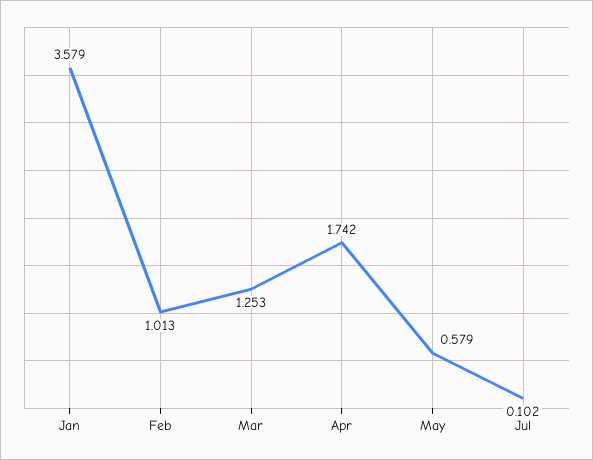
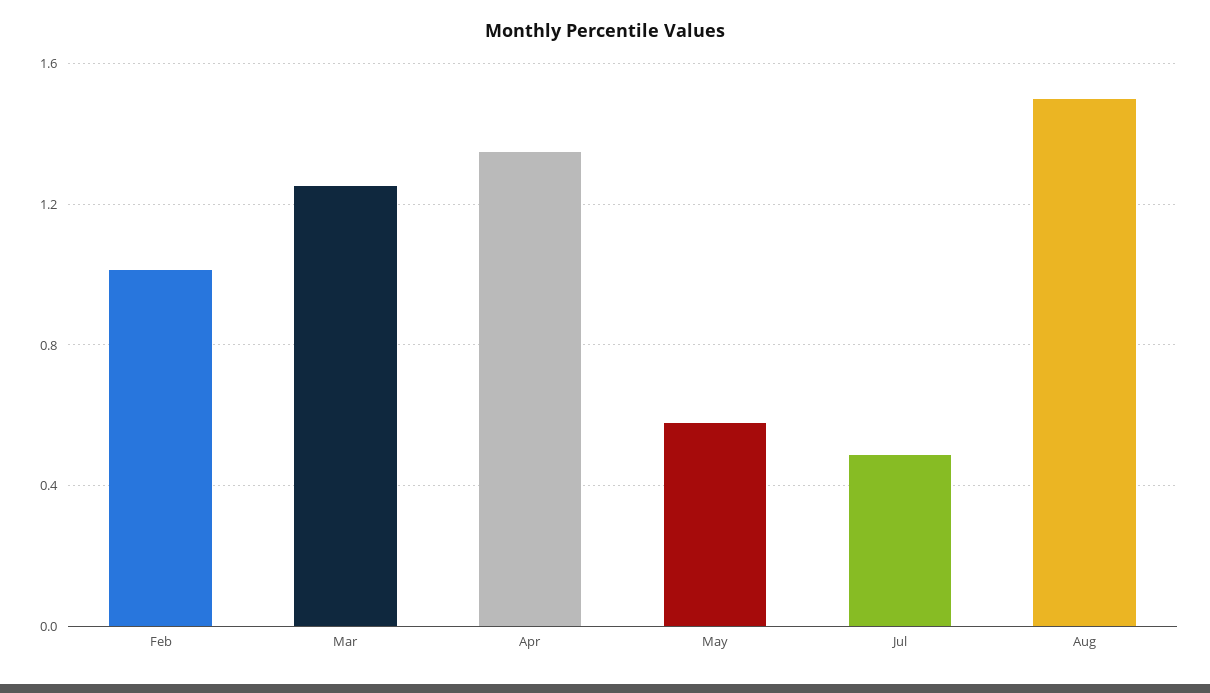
Jan: 3.579 -> none
Apr: 1.742 -> 1.35
Jul: 0.102 -> 0.5
Aug: none -> 1.5

